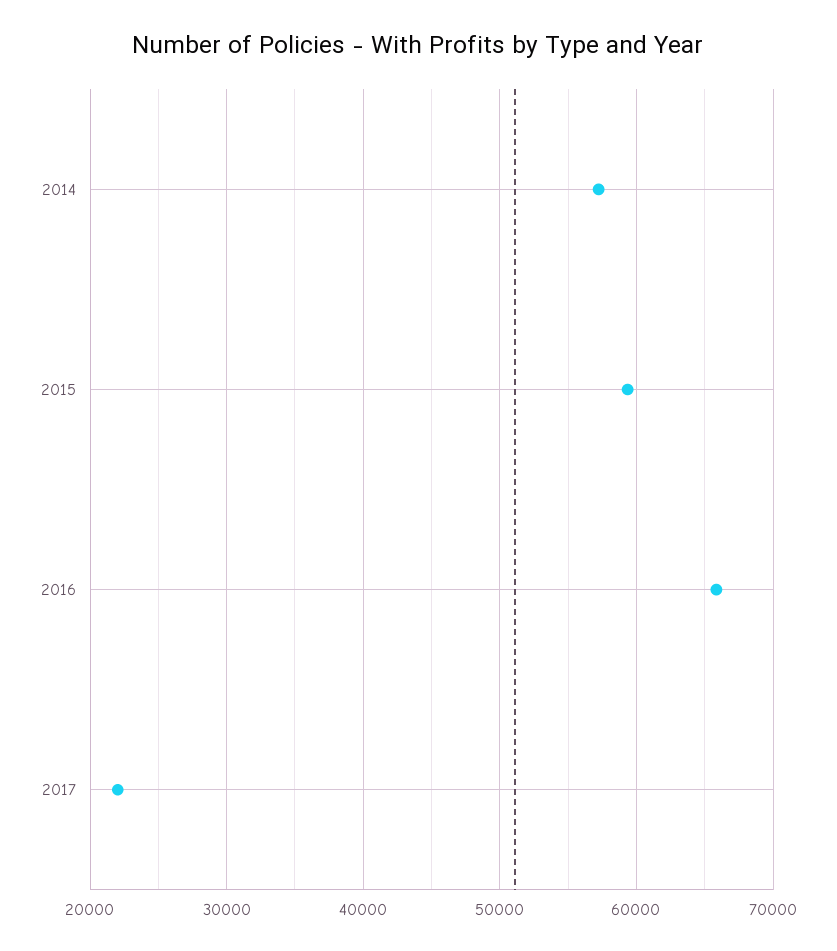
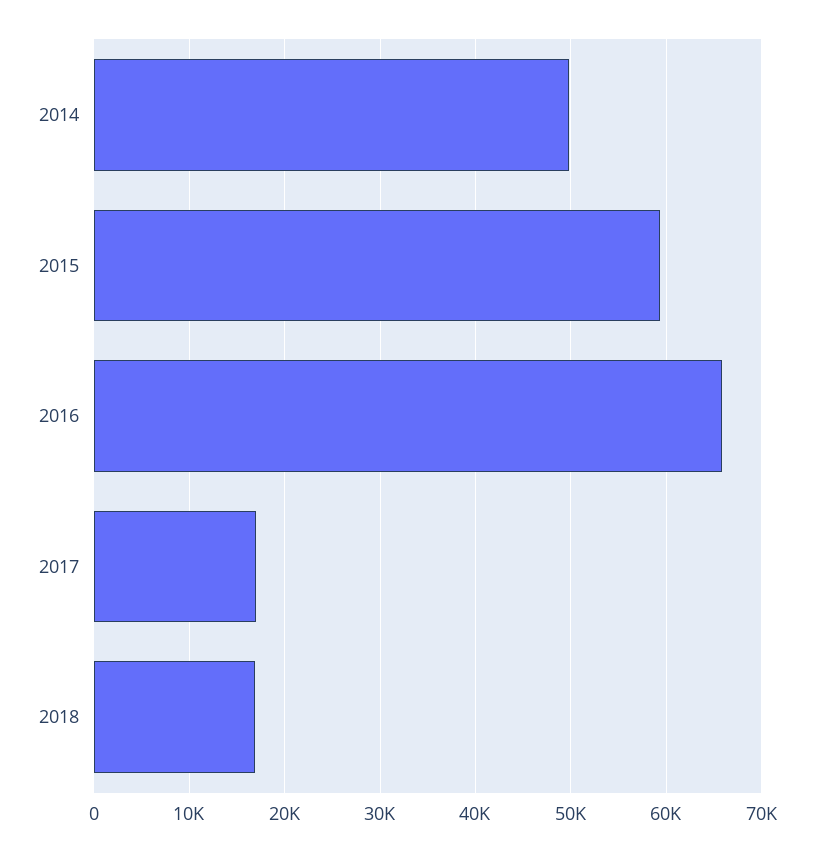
2014: 57000 -> 50000
2017: 22000 -> 17000
2018: none -> 17000

